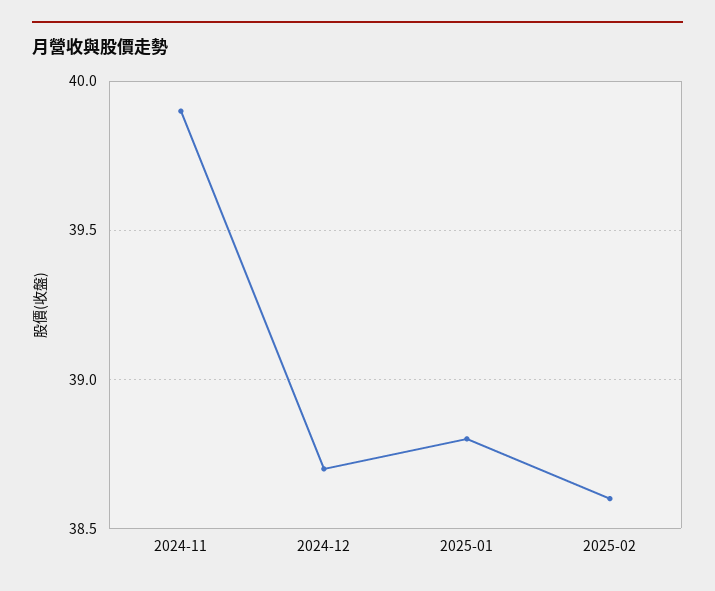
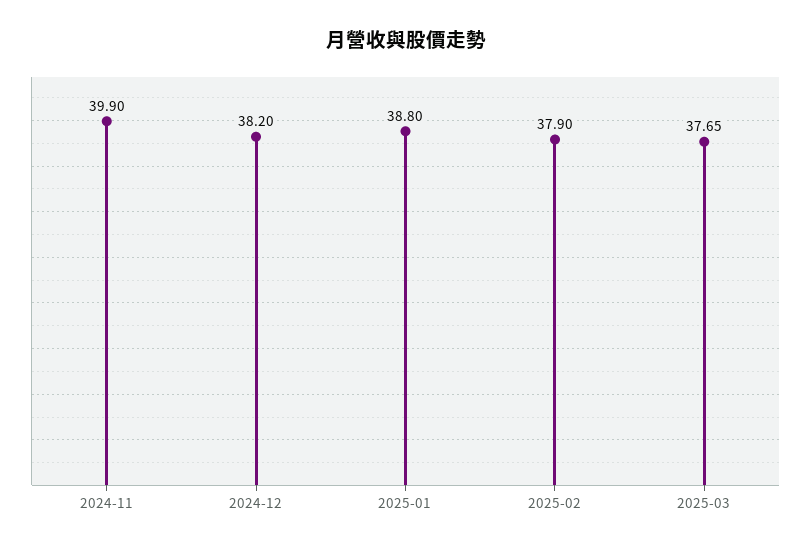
2024-12: 38.7 -> 38.2
2025-02: 38.6 -> 37.9
2025-03: none -> 37.65

